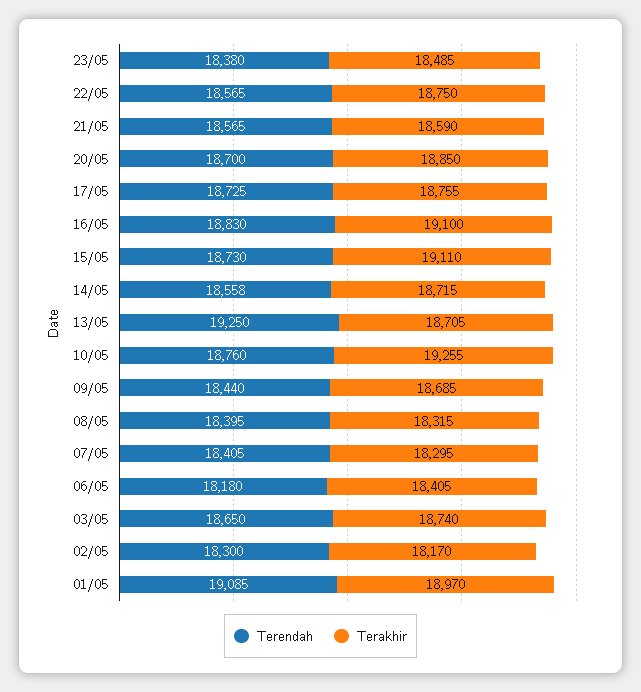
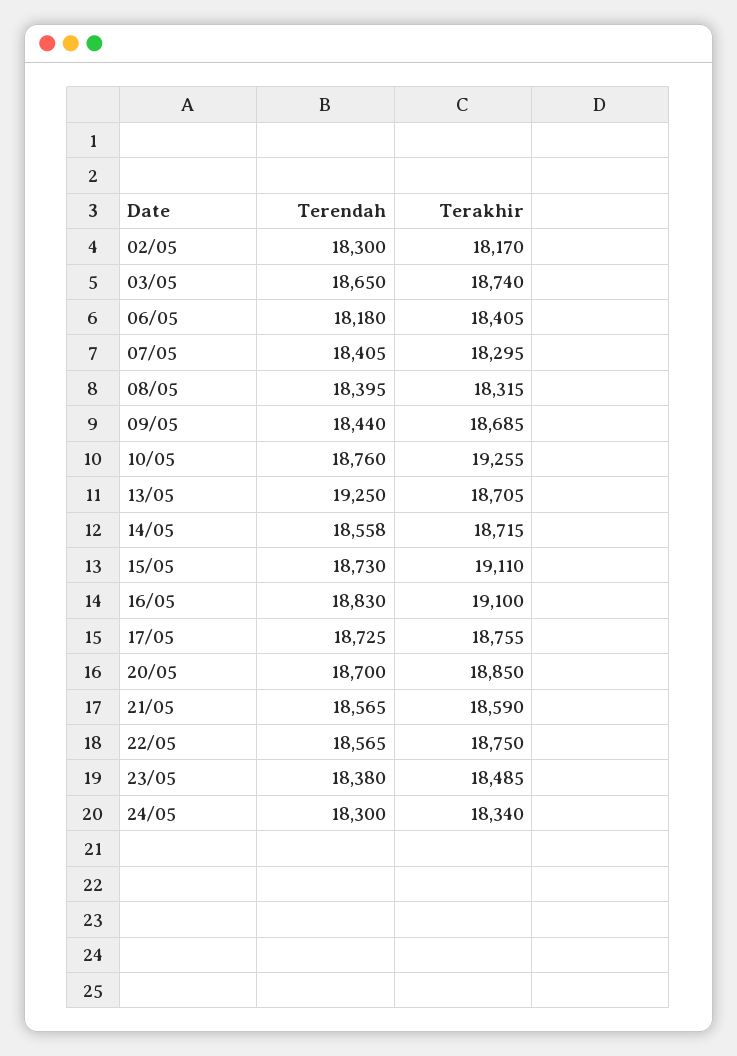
Terendah, 01/05: 19085 -> none
Terakhir, 01/05: 18970 -> none
Terendah, 24/05: none -> 18300
Terakhir, 24/05: none -> 18340

